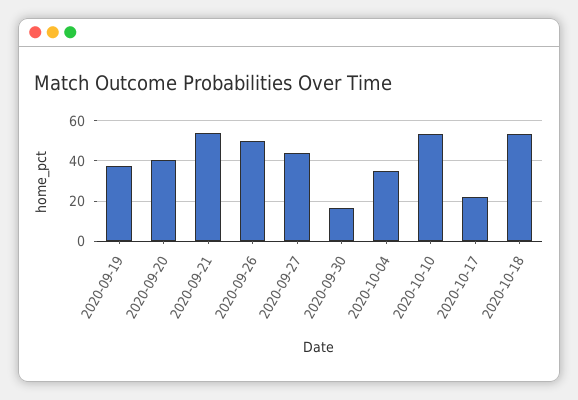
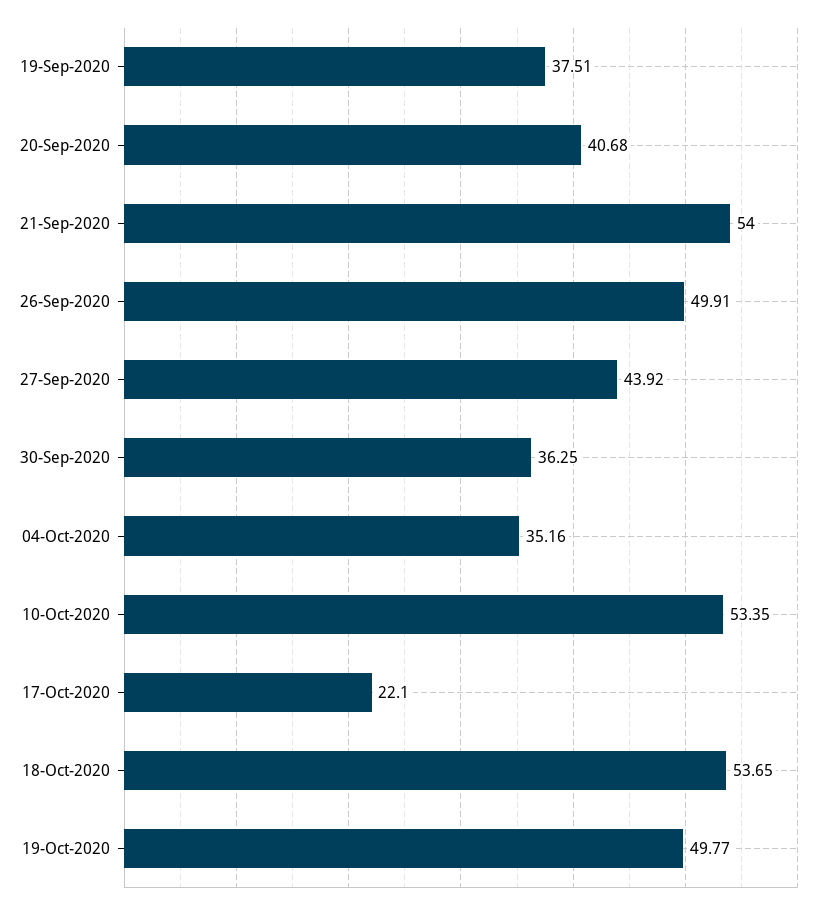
2020-09-30: 15 -> 36.25
19-Oct-2020: none -> 49.77

